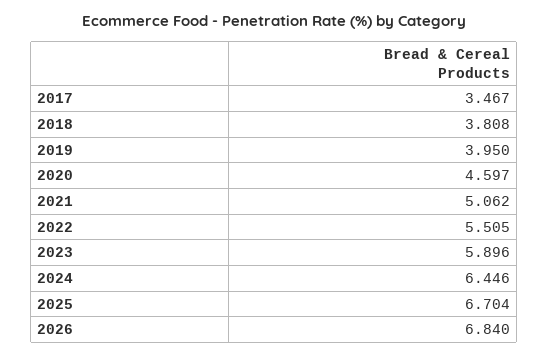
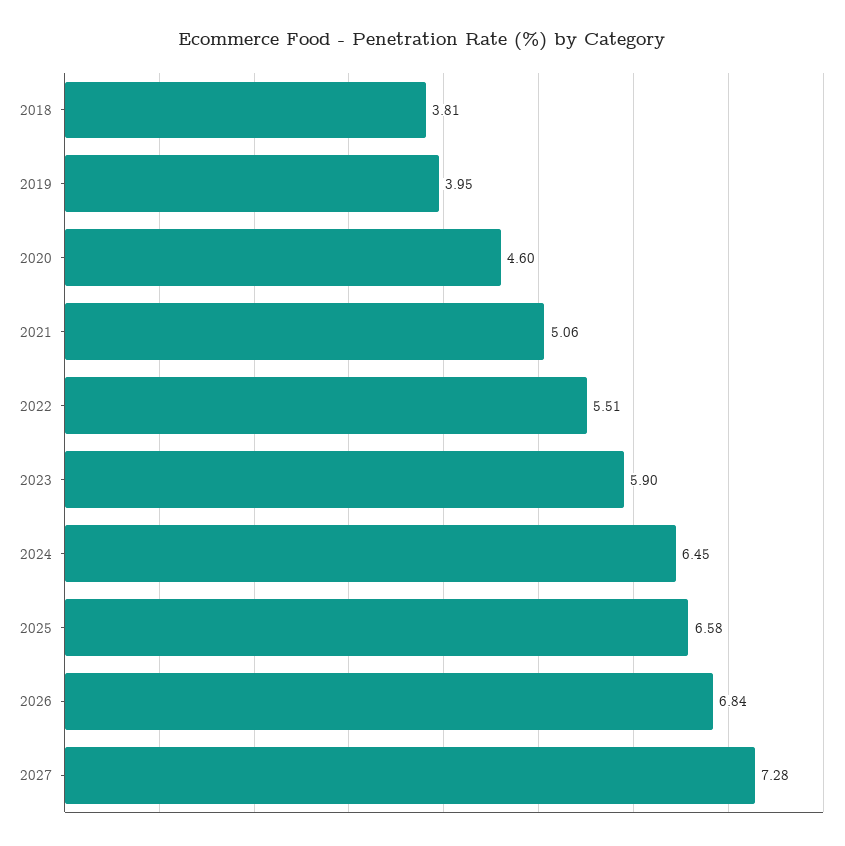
2017: 3.467 -> none
2025: 6.704 -> 6.58
2027: none -> 7.28

